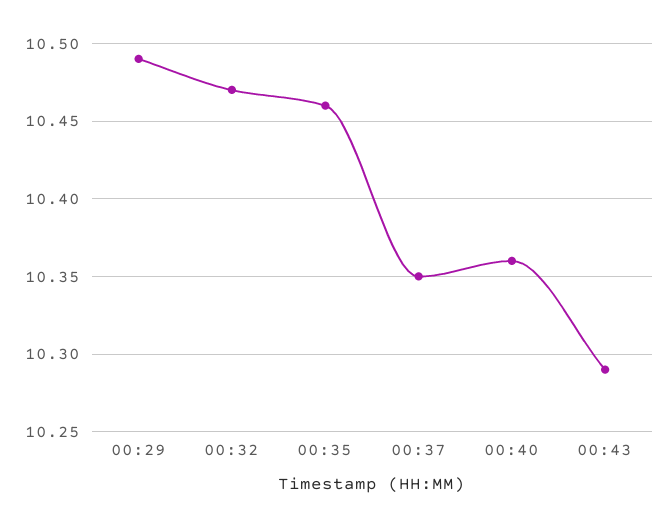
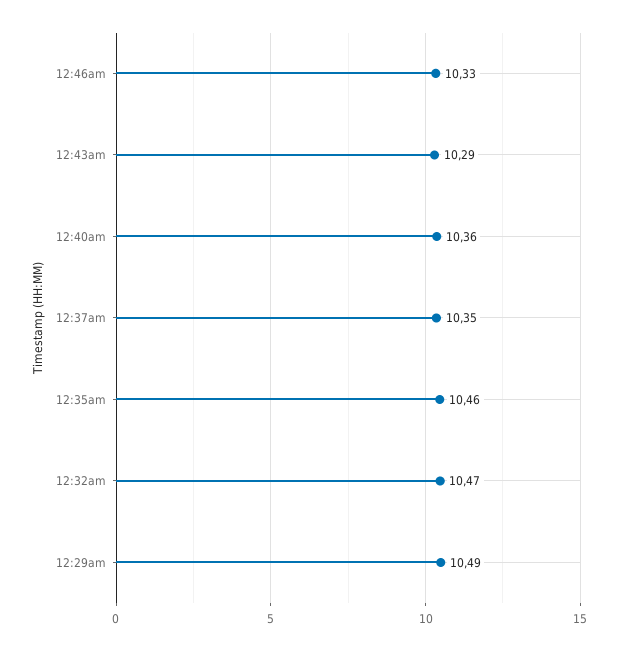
12:46am: none -> 10.33

